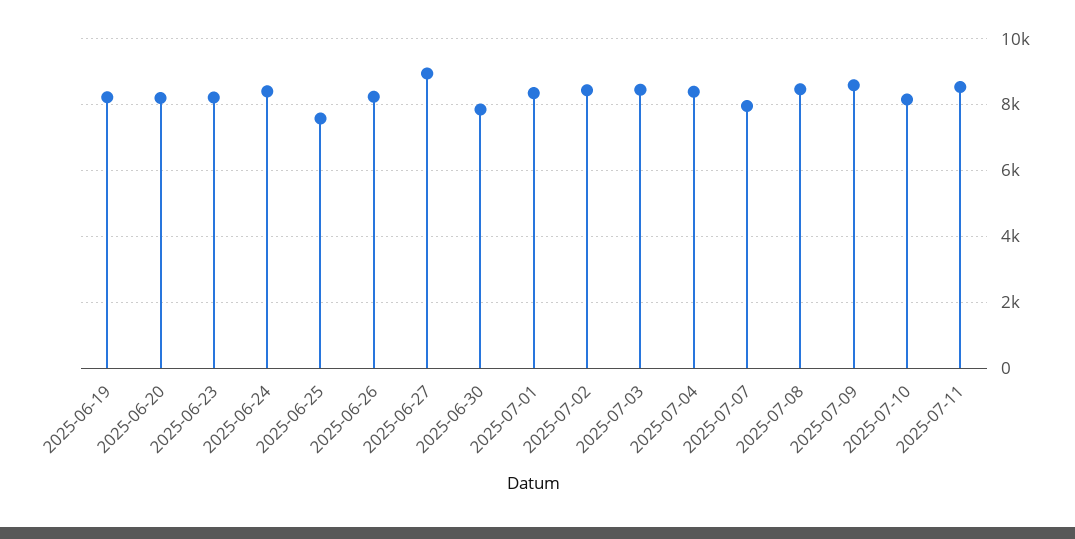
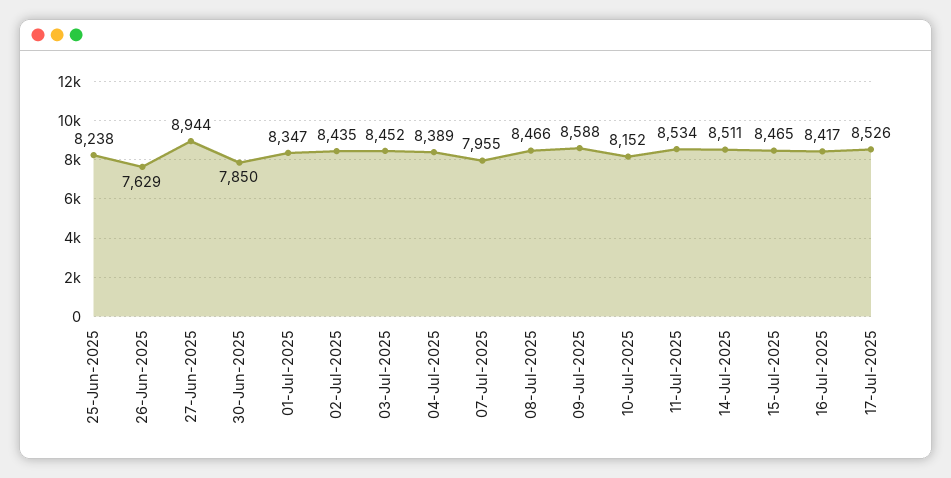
2025-06-19: 8200 -> none
2025-06-20: 8200 -> none
2025-06-23: 8200 -> none
2025-06-24: 8400 -> none
2025-06-25: 7600 -> 8238
2025-06-26: 8200 -> 7629
14-Jul-2025: none -> 8511
15-Jul-2025: none -> 8465
16-Jul-2025: none -> 8417
17-Jul-2025: none -> 8526

